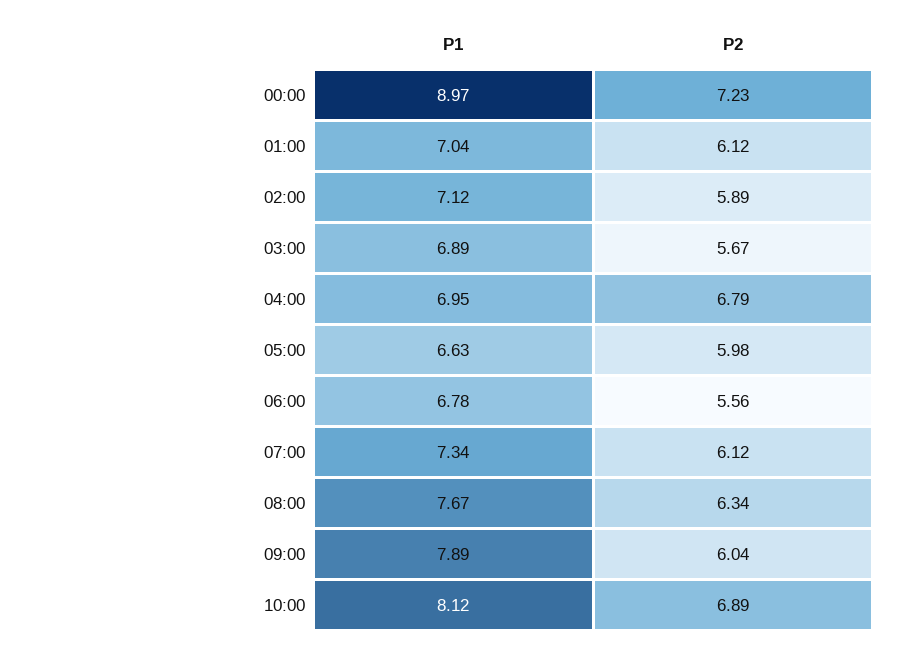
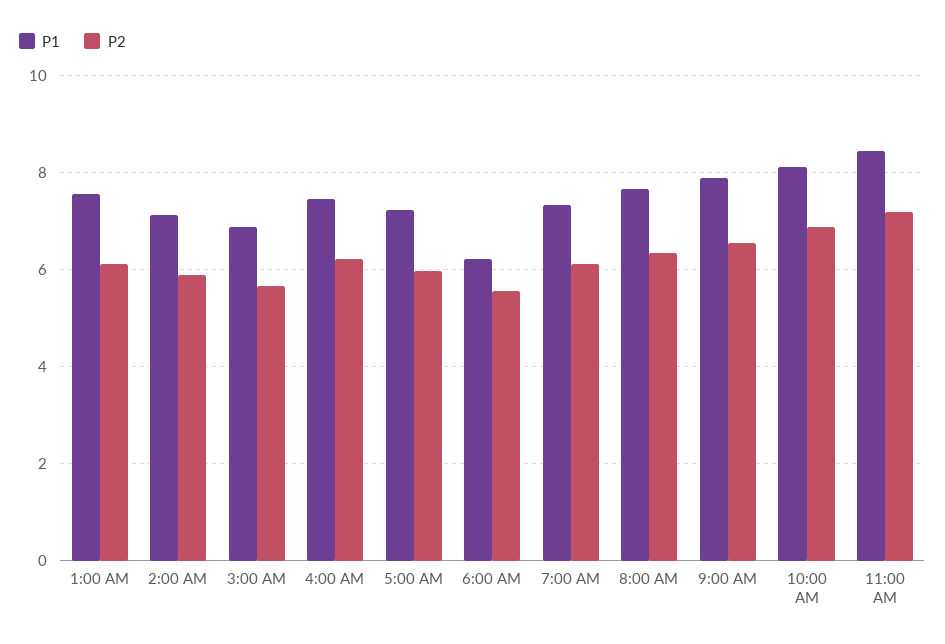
P1, 00:00: 8.97 -> none
P2, 00:00: 7.23 -> none
P1, 01:00: 7.04 -> 7.6
P1, 04:00: 6.95 -> 7.4
P2, 04:00: 6.79 -> 6.2
P1, 05:00: 6.63 -> 7.2
P1, 06:00: 6.78 -> 6.2
P2, 09:00: 6.04 -> 6.6
P1, 11:00 AM: none -> 8.4
P2, 11:00 AM: none -> 7.2

